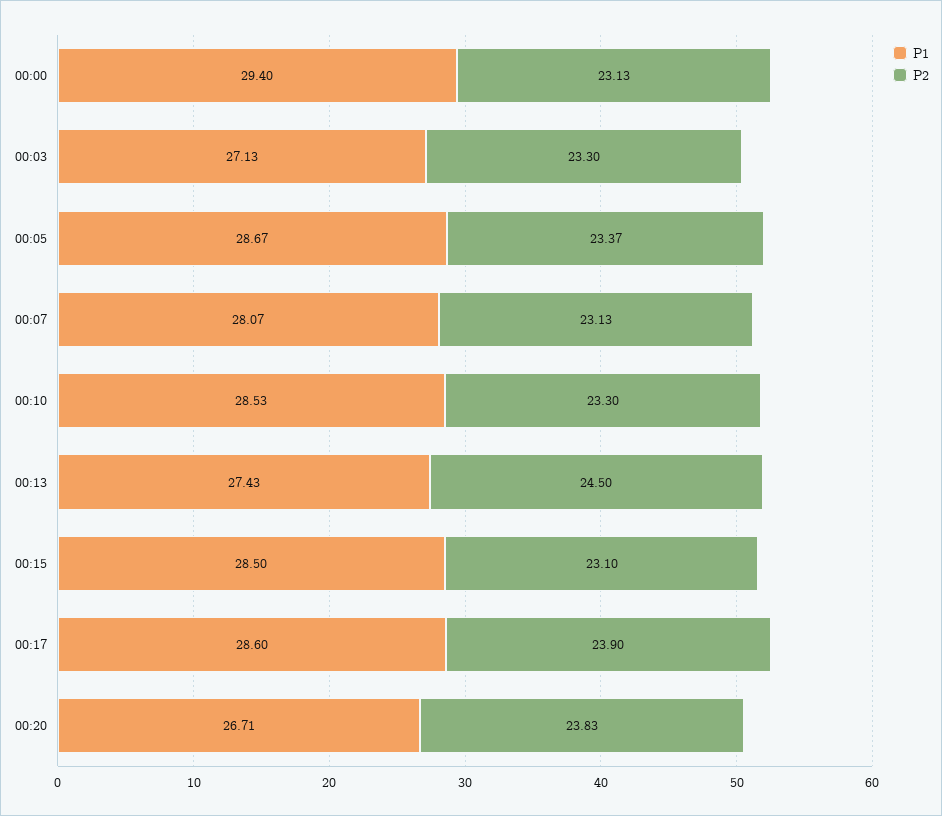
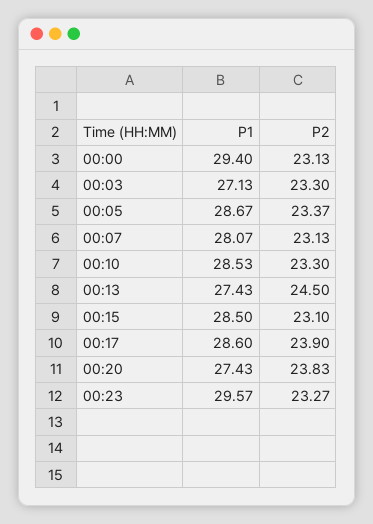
P1, 00:20: 26.71 -> 27.43
P1, 00:23: none -> 29.57
P2, 00:23: none -> 23.27

